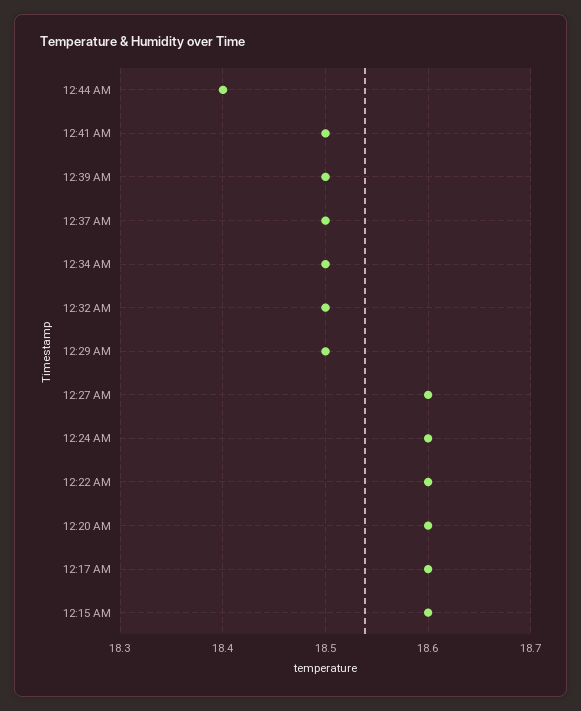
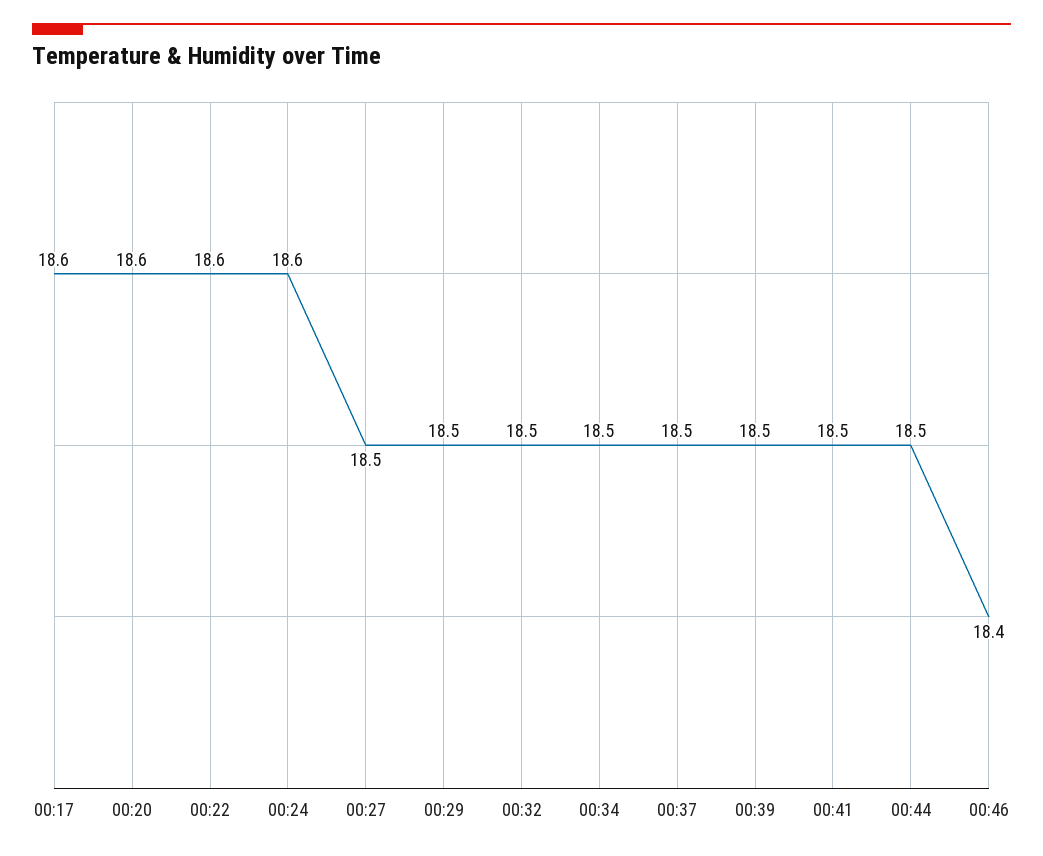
12:44 AM: 18.4 -> 18.5
12:27 AM: 18.6 -> 18.5
12:15 AM: 18.6 -> none
00:46: none -> 18.4

